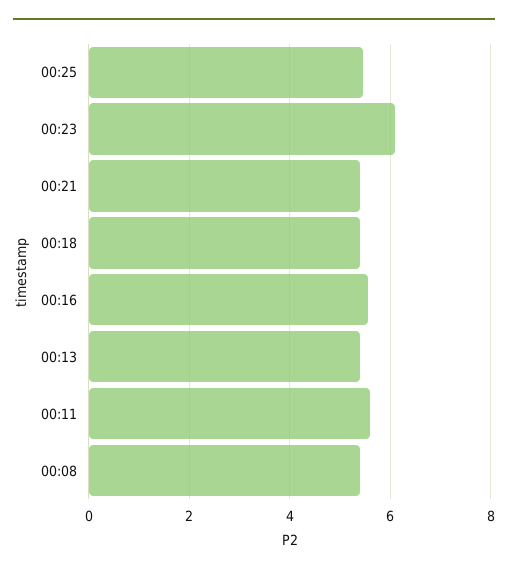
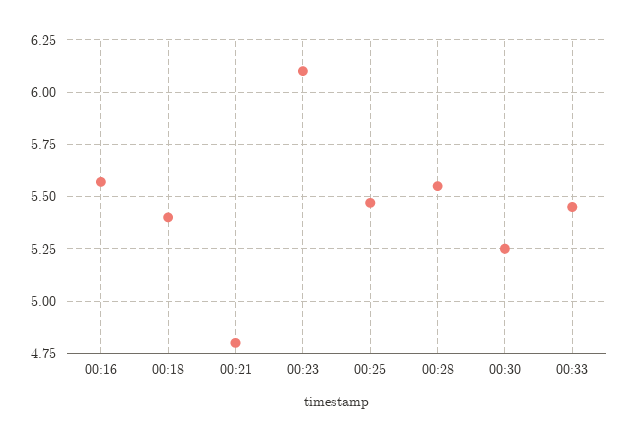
00:21: 5.4 -> 4.8
00:13: 5.4 -> none
00:11: 5.6 -> none
00:08: 5.4 -> none
00:28: none -> 5.55
00:30: none -> 5.25
00:33: none -> 5.45

